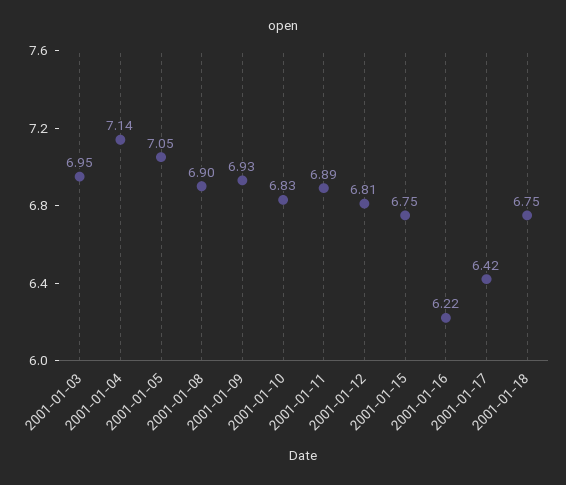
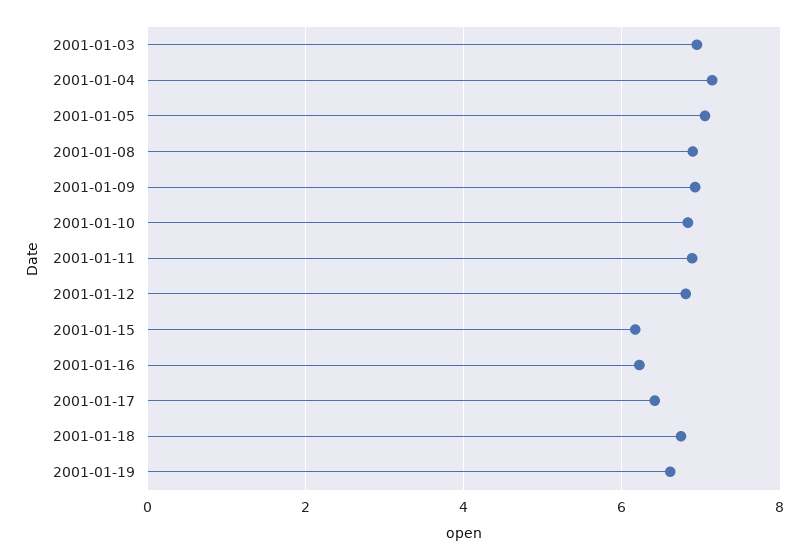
2001-01-15: 6.75 -> 6.2
2001-01-19: none -> 6.6

